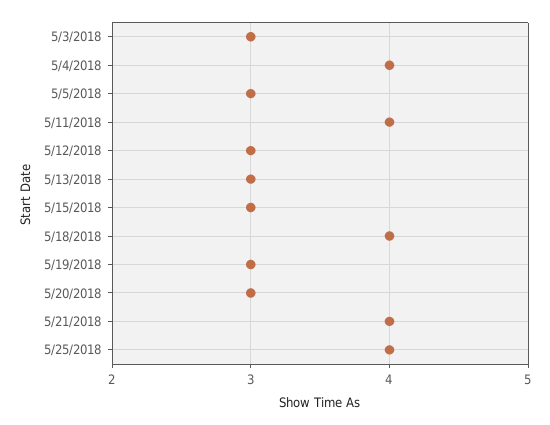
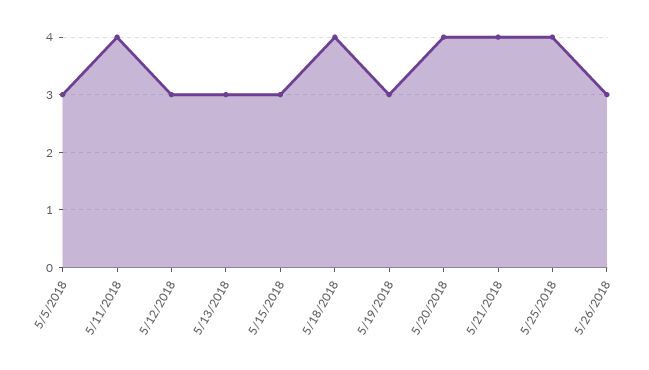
5/3/2018: 3 -> none
5/4/2018: 4 -> none
5/20/2018: 3 -> 4
5/26/2018: none -> 3

